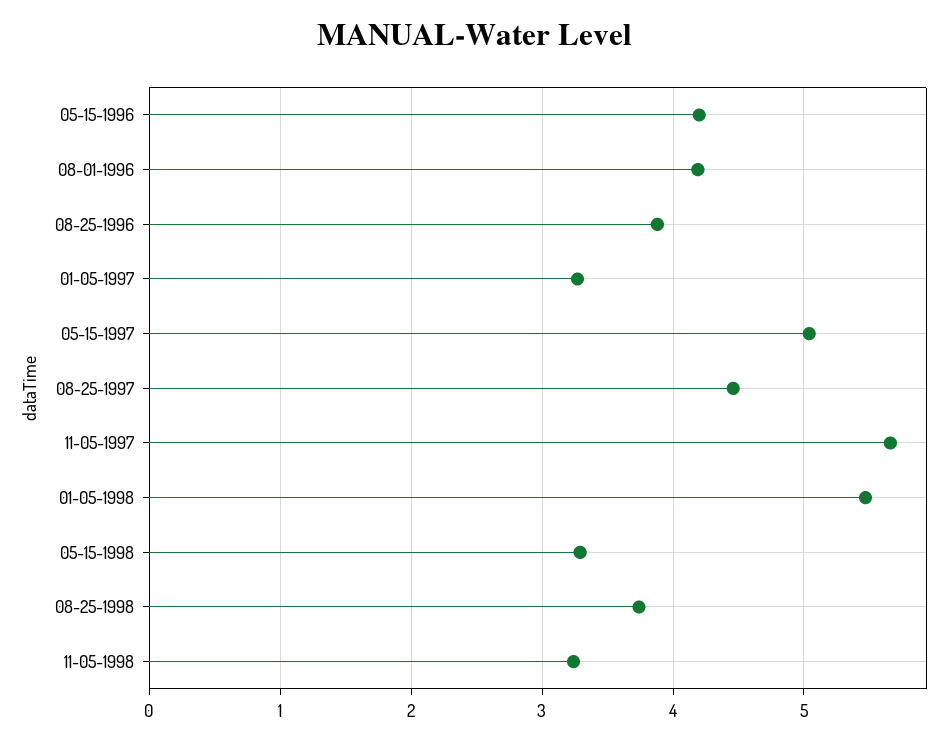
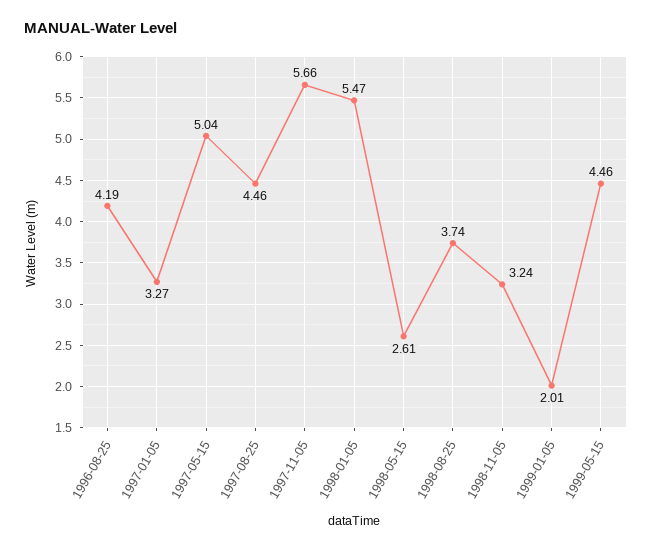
05-15-1996: 4.2 -> none
08-01-1996: 4.2 -> none
08-25-1996: 3.9 -> 4.19
05-15-1998: 3.3 -> 2.61
1999-01-05: none -> 2.01
1999-05-15: none -> 4.46

